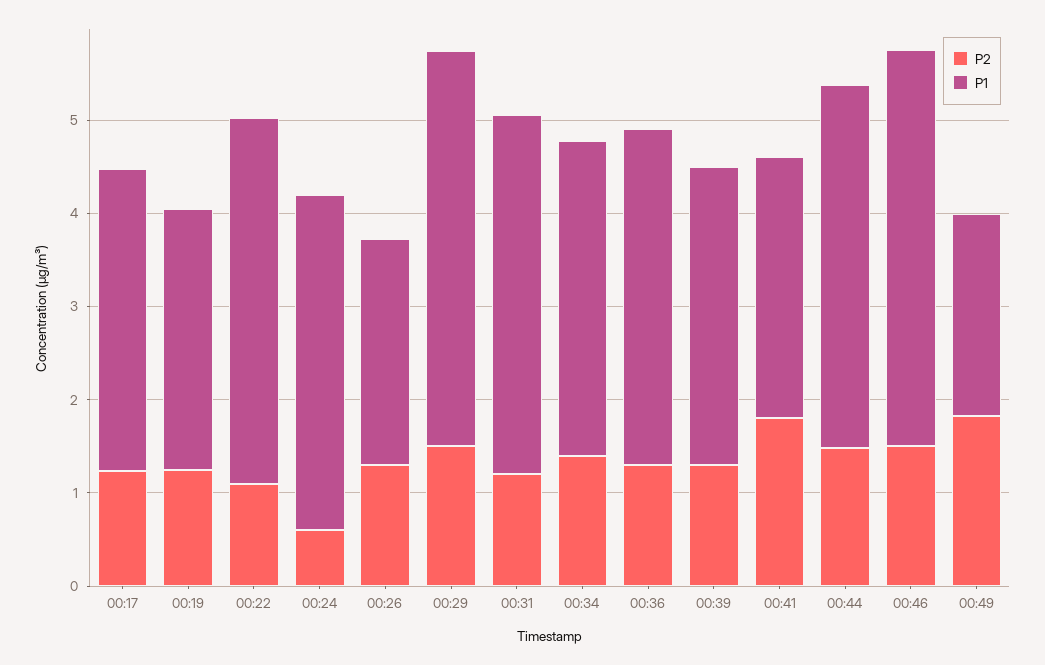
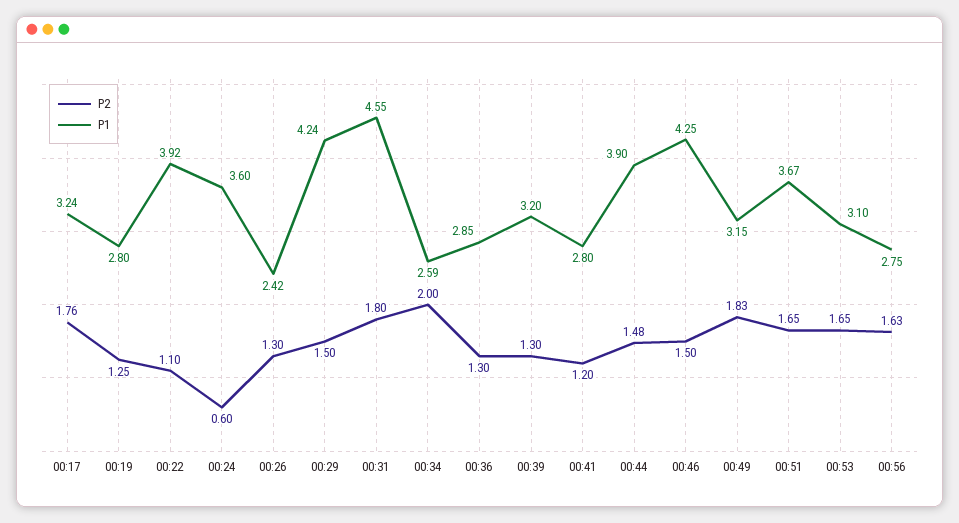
P2, 00:17: 1.2 -> 1.76
P2, 00:31: 1.2 -> 1.8
P1, 00:31: 3.8 -> 4.55
P2, 00:34: 1.4 -> 2
P1, 00:34: 3.4 -> 2.59
P1, 00:36: 3.6 -> 2.85
P2, 00:41: 1.8 -> 1.2
P1, 00:49: 2.2 -> 3.15
P2, 00:51: none -> 1.65
P1, 00:51: none -> 3.67
P2, 00:53: none -> 1.65
P1, 00:53: none -> 3.1
P2, 00:56: none -> 1.63
P1, 00:56: none -> 2.75

